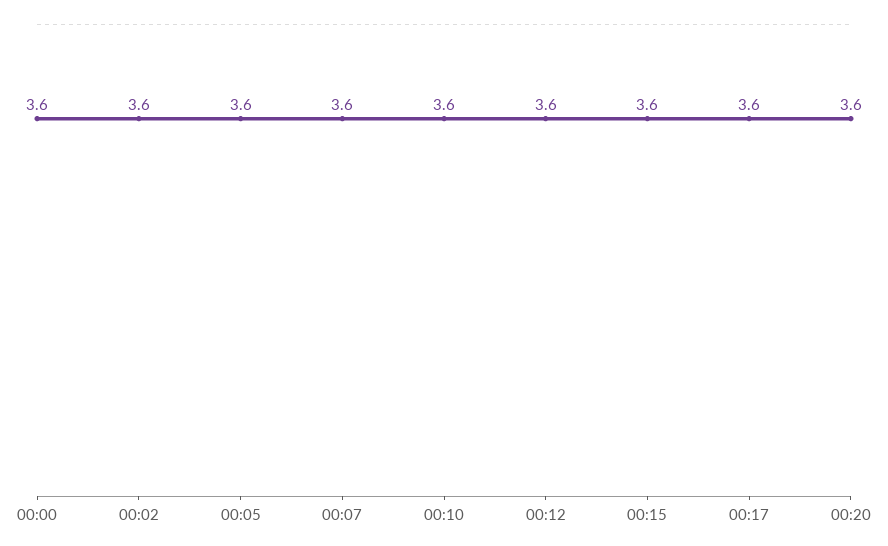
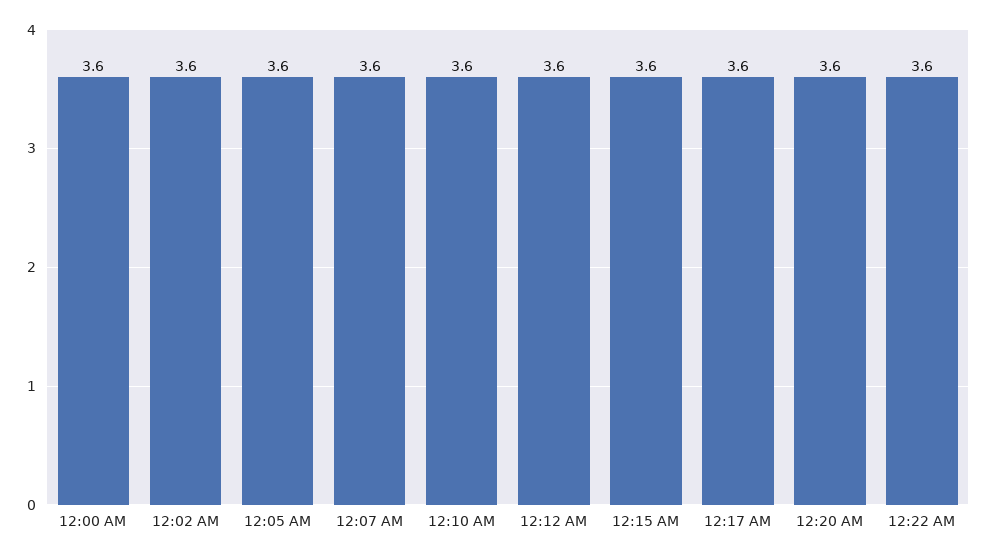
12:22 AM: none -> 3.6

